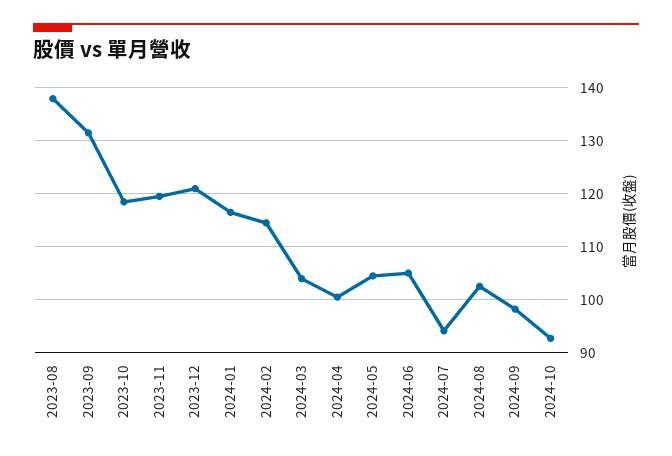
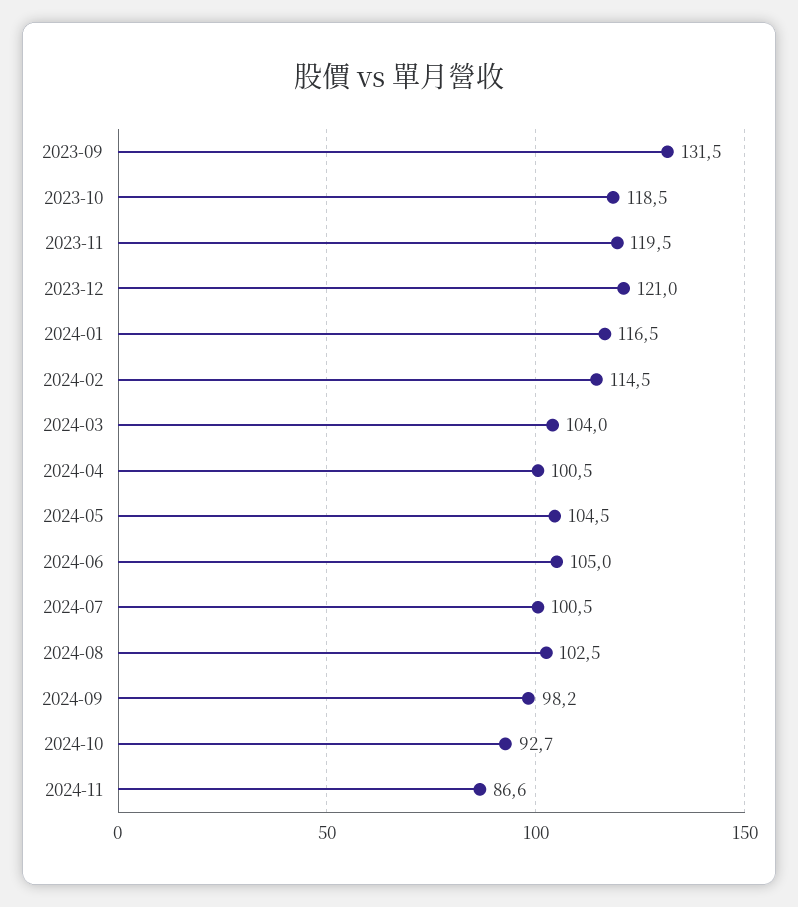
2023-08: 138 -> none
2024-07: 94 -> 100.5
2024-11: none -> 86.6

